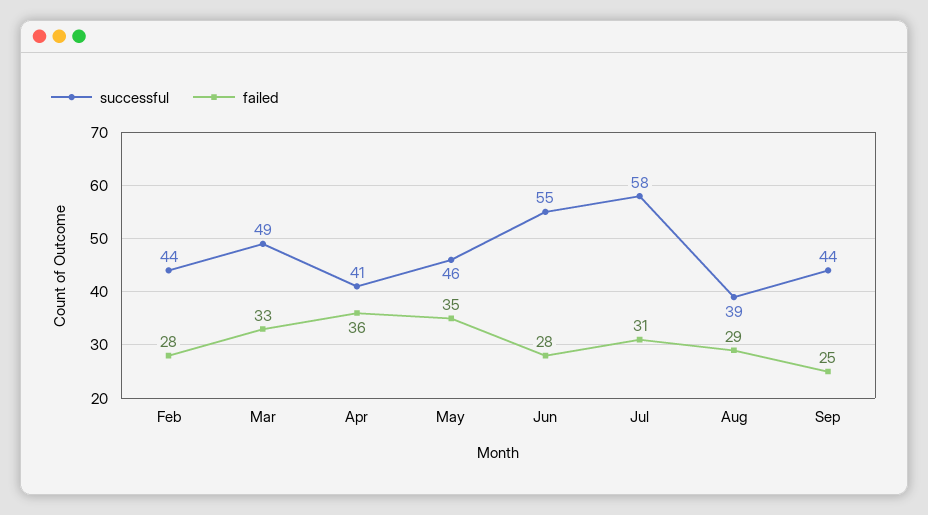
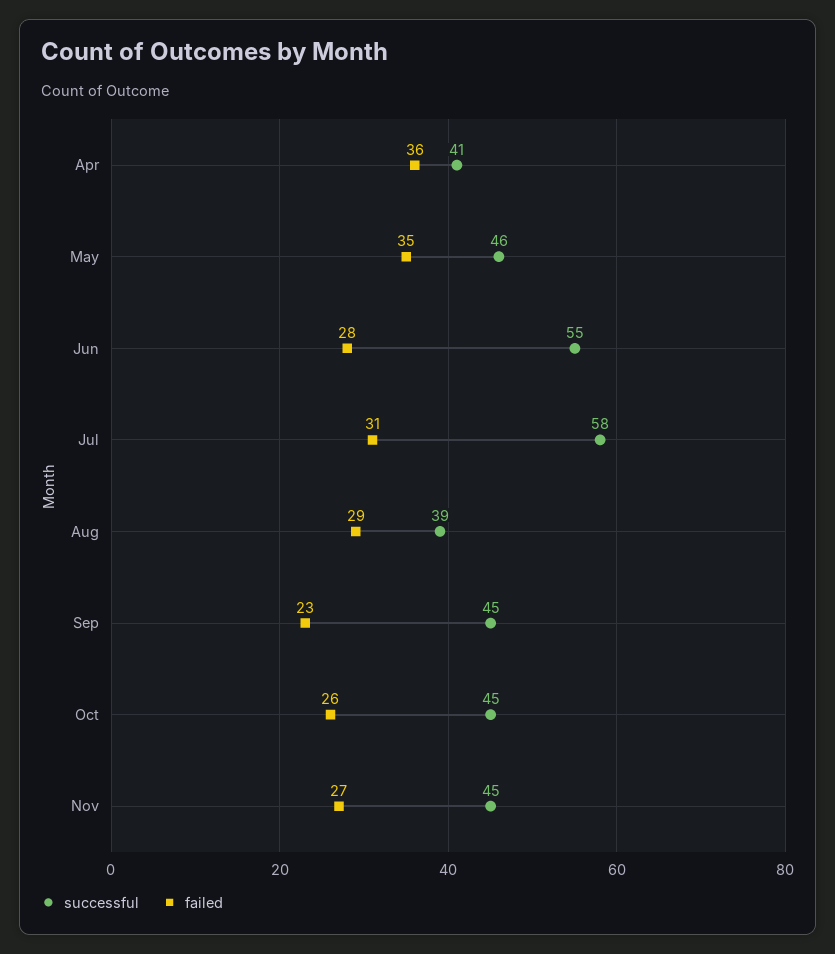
successful, Feb: 44 -> none
failed, Feb: 28 -> none
successful, Mar: 49 -> none
failed, Mar: 33 -> none
successful, Sep: 44 -> 45
failed, Sep: 25 -> 23
successful, Oct: none -> 45
failed, Oct: none -> 26
successful, Nov: none -> 45
failed, Nov: none -> 27

